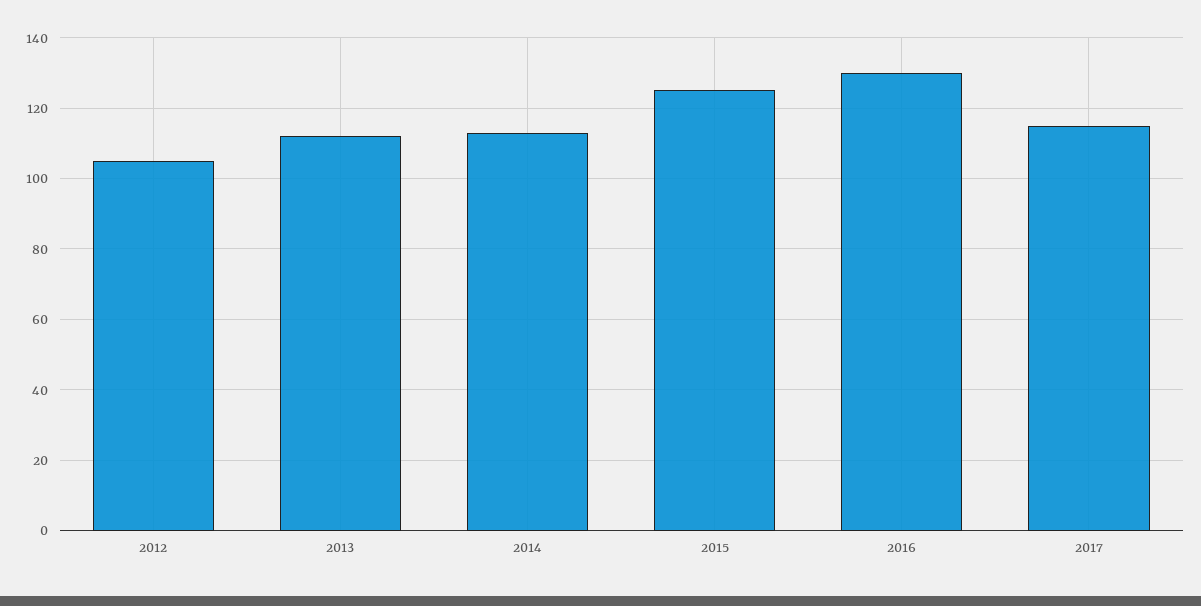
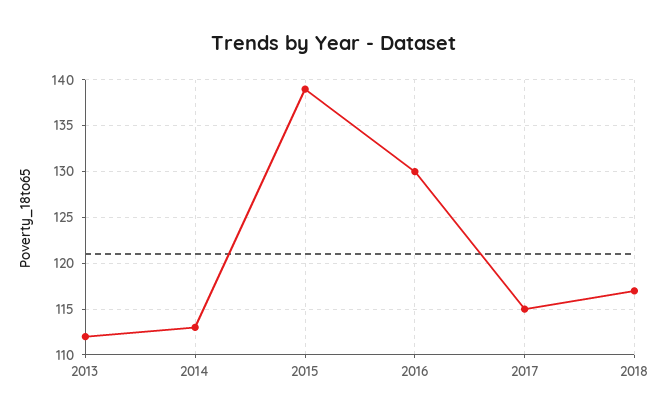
2012: 105 -> none
2015: 125 -> 139
2018: none -> 117

